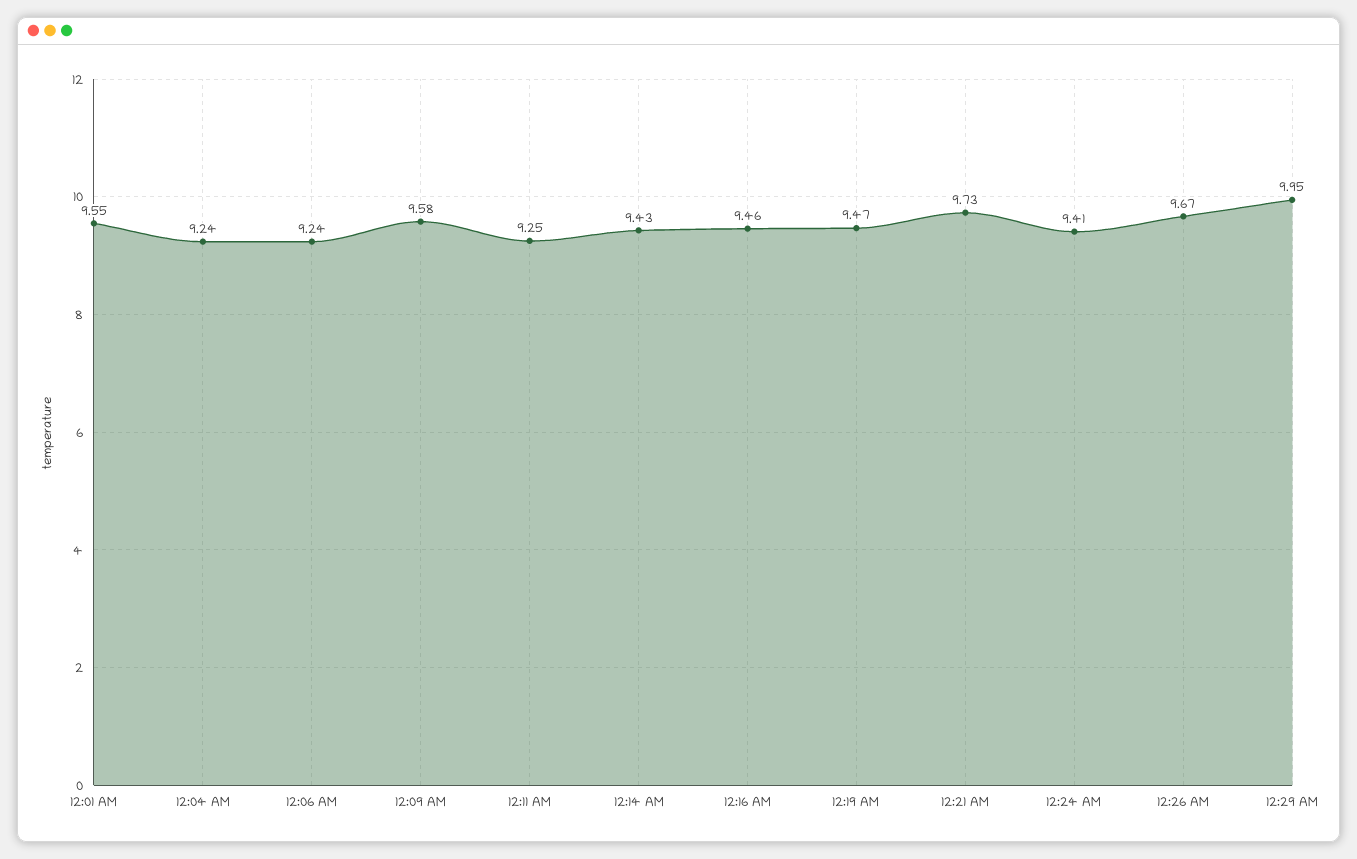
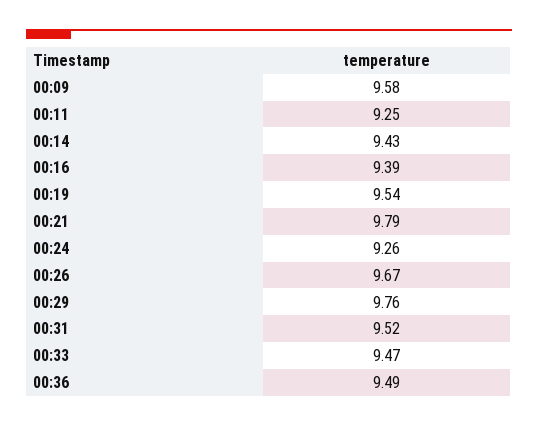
12:01 AM: 9.55 -> none
12:04 AM: 9.24 -> none
12:06 AM: 9.24 -> none
12:16 AM: 9.46 -> 9.39
12:19 AM: 9.47 -> 9.54
12:21 AM: 9.73 -> 9.79
12:24 AM: 9.41 -> 9.26
12:29 AM: 9.95 -> 9.76
00:31: none -> 9.52
00:33: none -> 9.47
00:36: none -> 9.49

